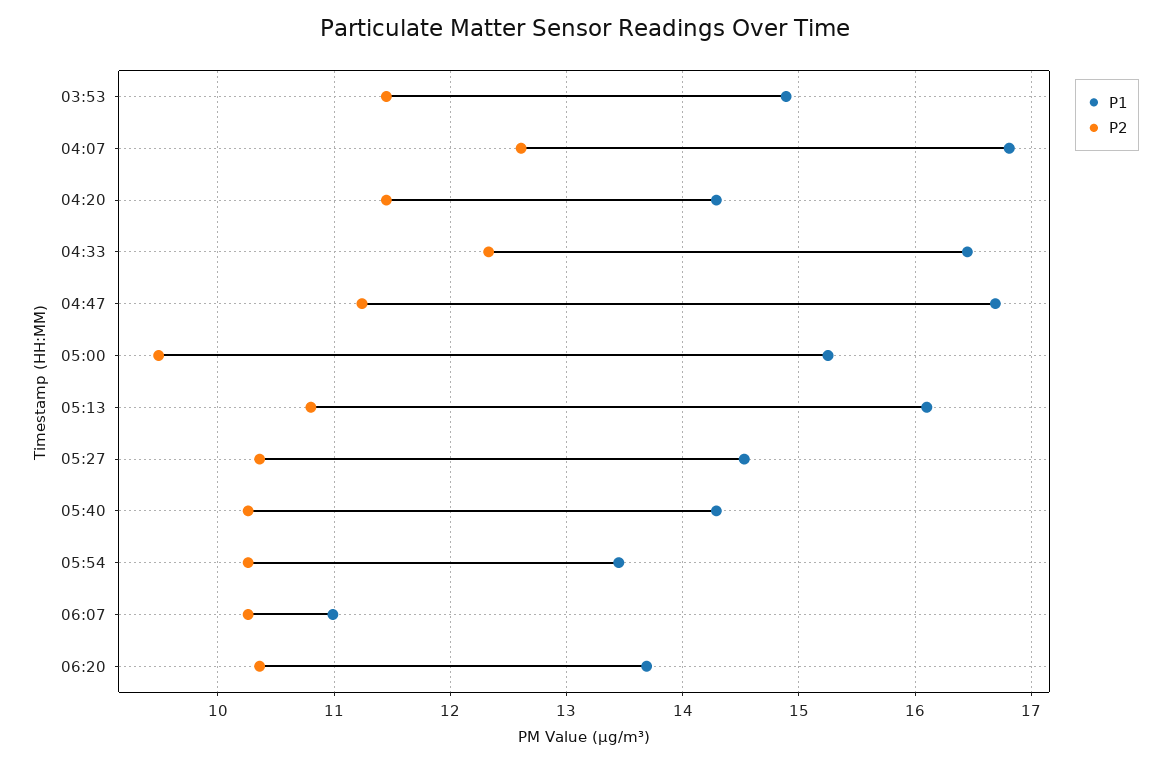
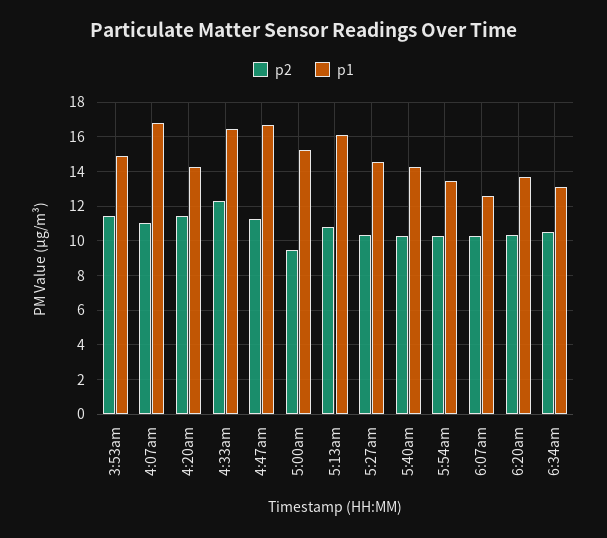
P2, 04:07: 12.6 -> 11
P1, 06:07: 11 -> 12.5
P2, 6:34am: none -> 10.5
P1, 6:34am: none -> 13

